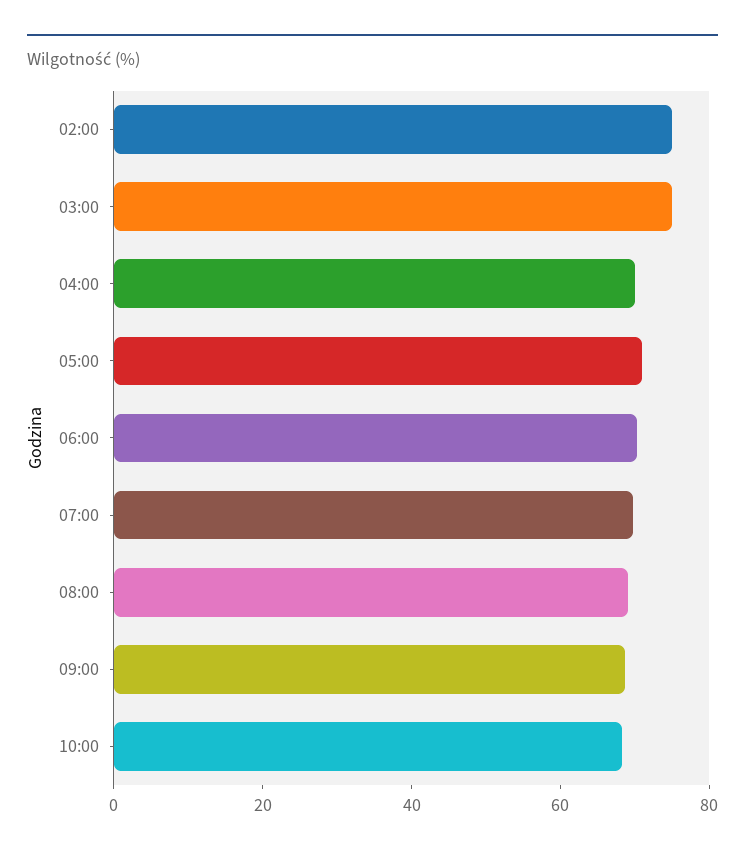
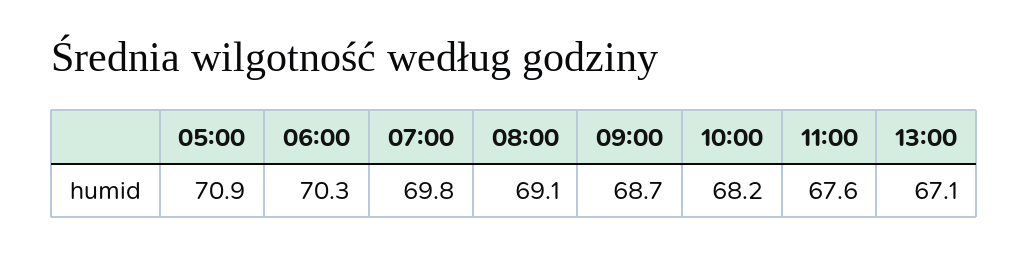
02:00: 75 -> none
03:00: 75 -> none
04:00: 70 -> none
11:00: none -> 67.6
13:00: none -> 67.1

